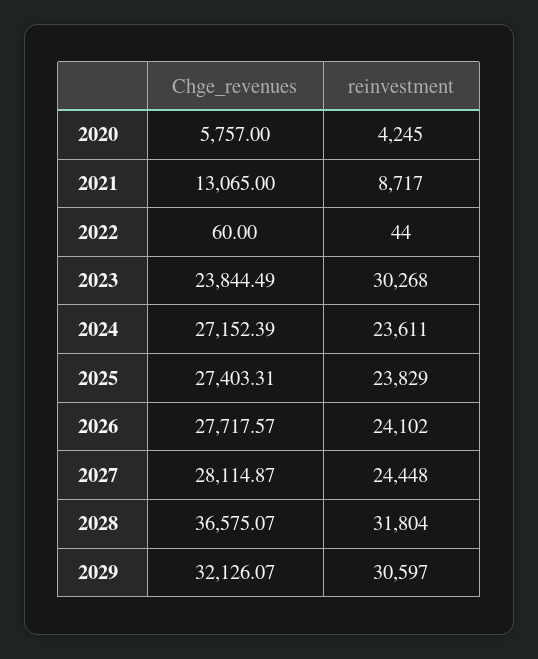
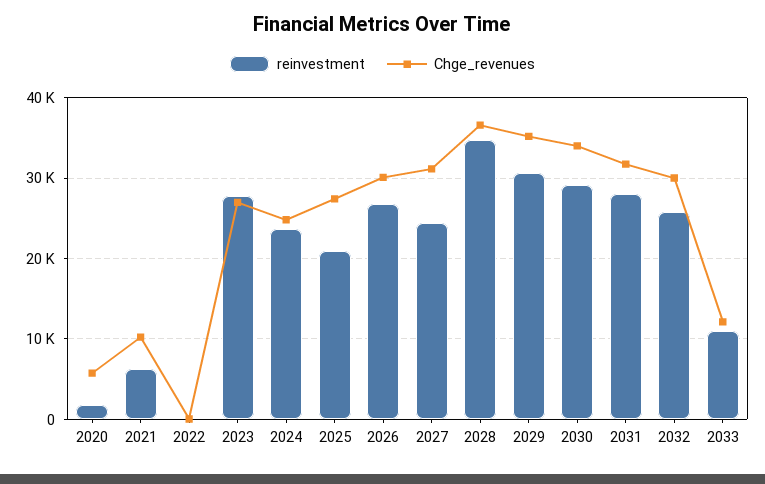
reinvestment, 2020: 4245 -> 2000
Chge_revenues, 2021: 13065 -> 10000
reinvestment, 2021: 8717 -> 6000
Chge_revenues, 2023: 23844.49 -> 27000
reinvestment, 2023: 30268 -> 28000
Chge_revenues, 2024: 27152.39 -> 25000
reinvestment, 2025: 23829 -> 21000
Chge_revenues, 2026: 27717.57 -> 30000
reinvestment, 2026: 24102 -> 27000
Chge_revenues, 2027: 28114.87 -> 31000
reinvestment, 2028: 31804 -> 35000
Chge_revenues, 2029: 32126.07 -> 35000
reinvestment, 2030: none -> 29000
Chge_revenues, 2030: none -> 34000
reinvestment, 2031: none -> 28000
Chge_revenues, 2031: none -> 32000
reinvestment, 2032: none -> 26000
Chge_revenues, 2032: none -> 30000
reinvestment, 2033: none -> 11000
Chge_revenues, 2033: none -> 12000

